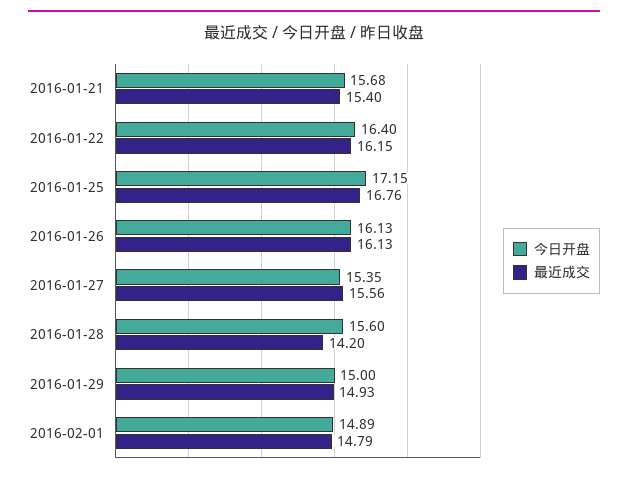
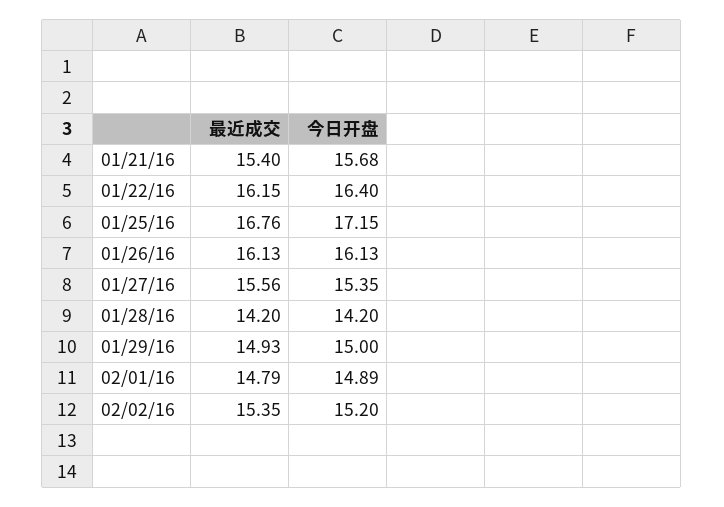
今日开盘, 2016-01-28: 15.6 -> 14.2
最近成交, 02/02/16: none -> 15.35
今日开盘, 02/02/16: none -> 15.2

